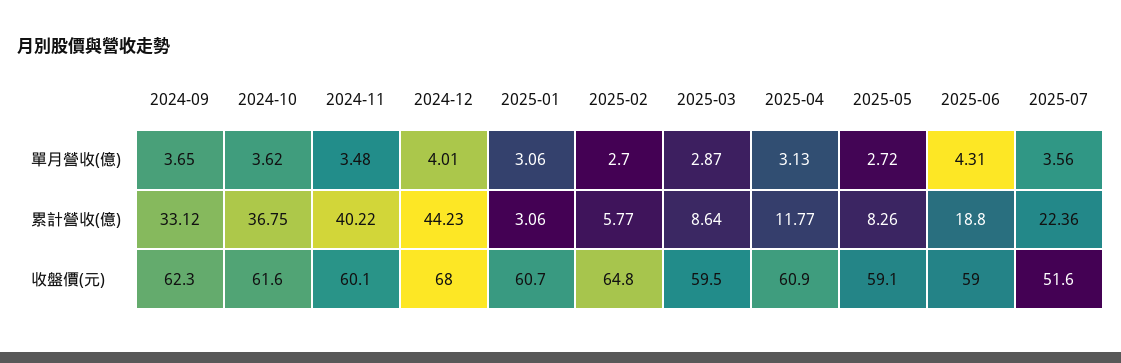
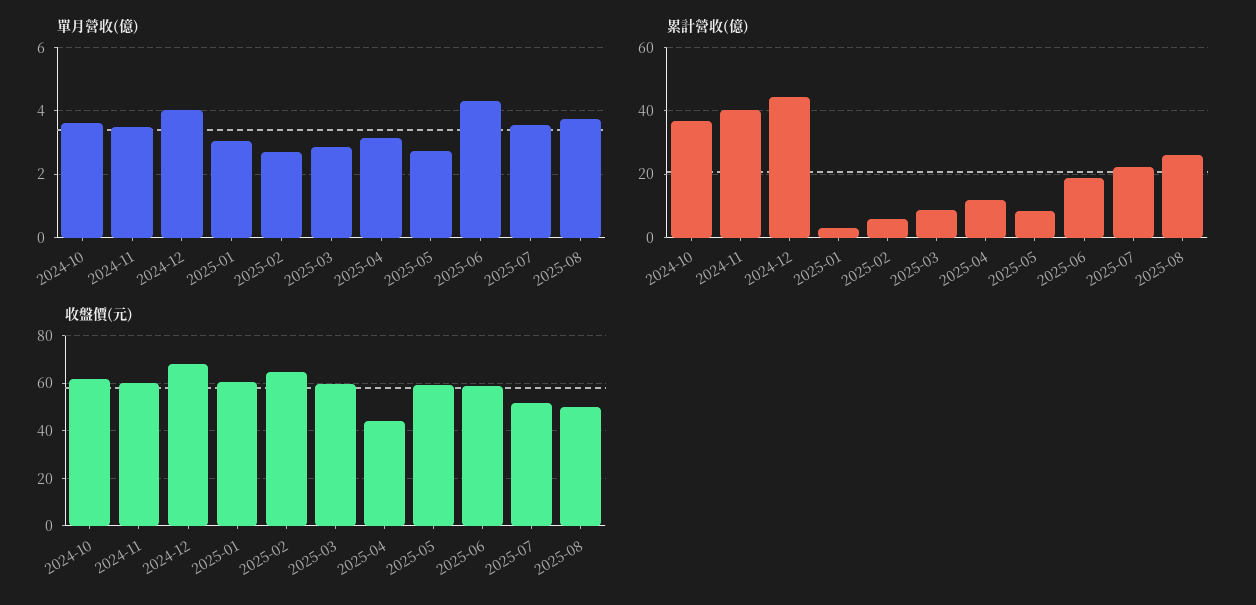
單月營收(億), 2024-09: 3.65 -> none
累計營收(億), 2024-09: 33.12 -> none
收盤價(元), 2024-09: 62.3 -> none
收盤價(元), 2025-04: 60.9 -> 45
單月營收(億), 2025-08: none -> 3.8
累計營收(億), 2025-08: none -> 26
收盤價(元), 2025-08: none -> 50

